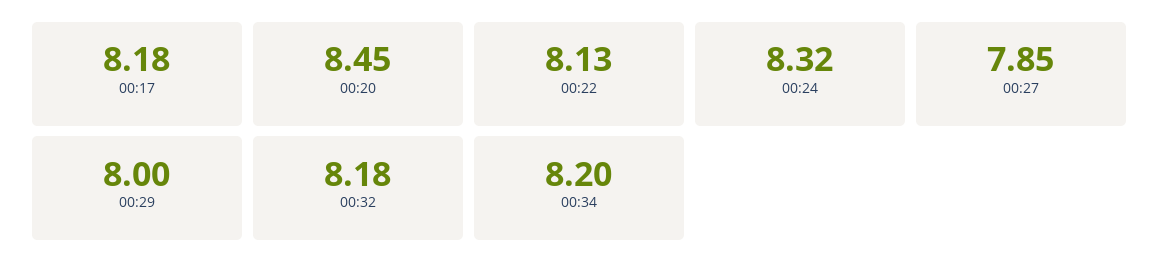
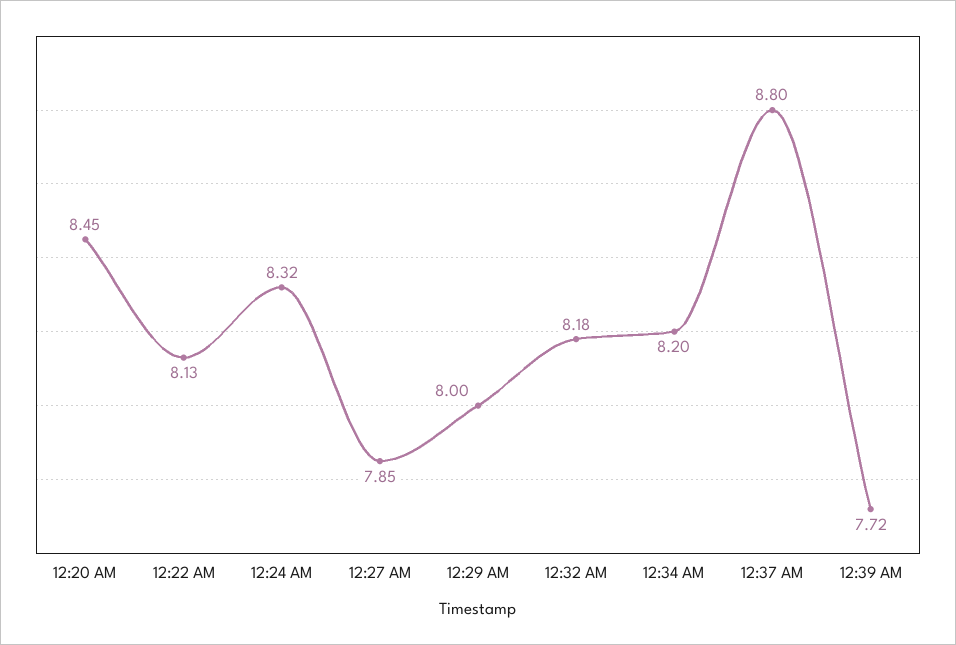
00:17: 8.18 -> none
12:37 AM: none -> 8.8
12:39 AM: none -> 7.72

